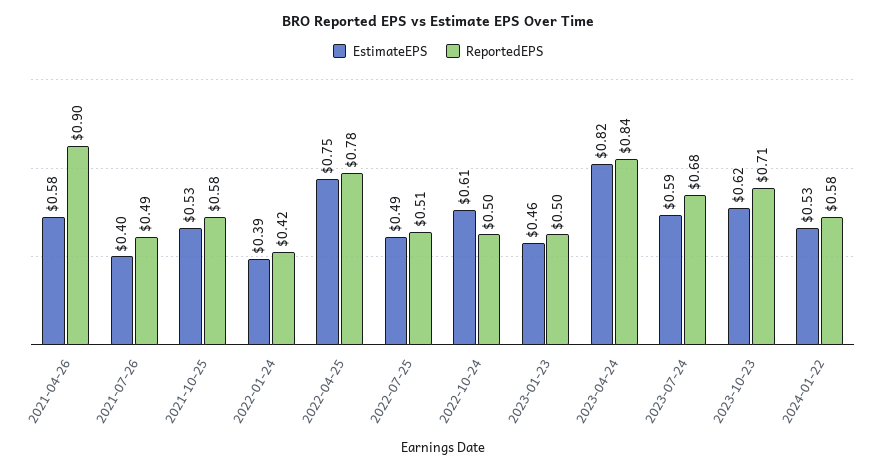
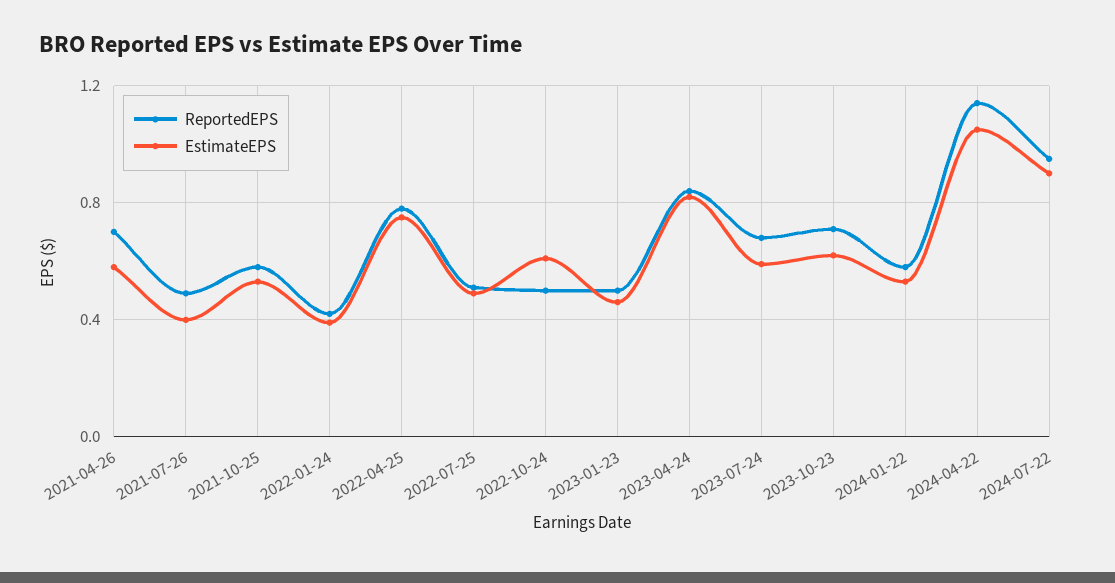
ReportedEPS, 2021-04-26: 0.9 -> 0.7
ReportedEPS, 2024-04-22: none -> 1.15
EstimateEPS, 2024-04-22: none -> 1.05
ReportedEPS, 2024-07-22: none -> 0.95
EstimateEPS, 2024-07-22: none -> 0.9

